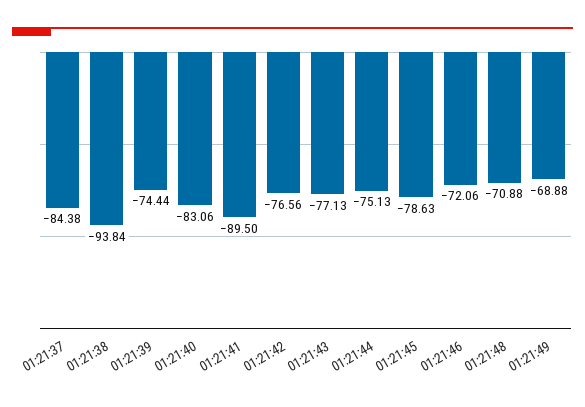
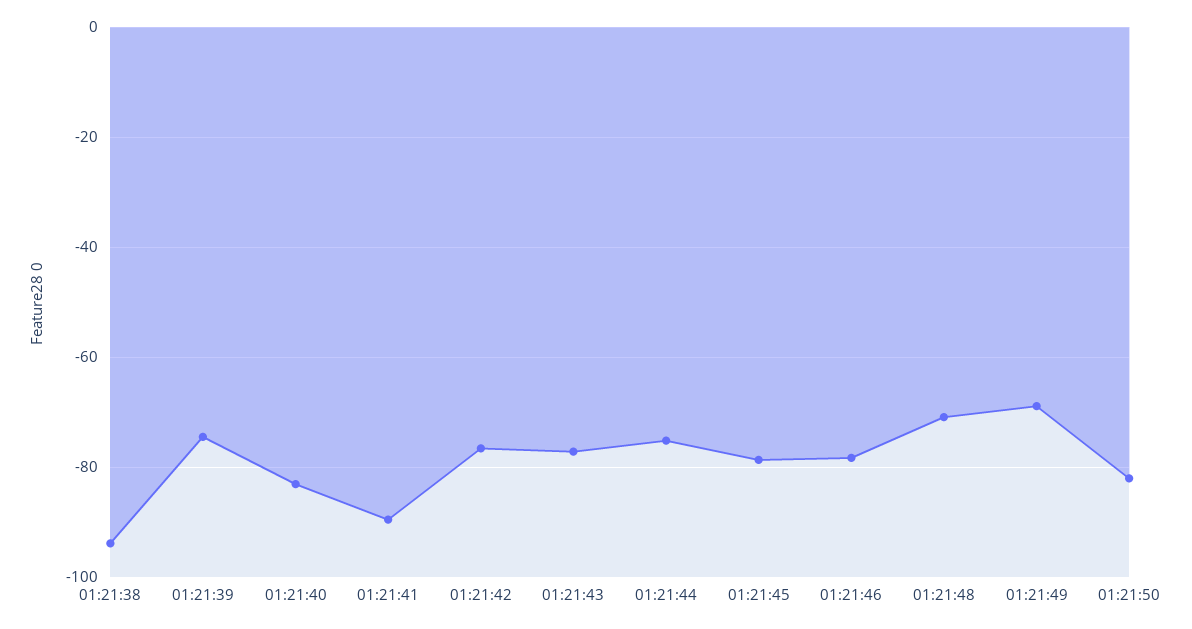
01:21:37: -84.38 -> none
01:21:46: -72.06 -> -78
01:21:50: none -> -82

